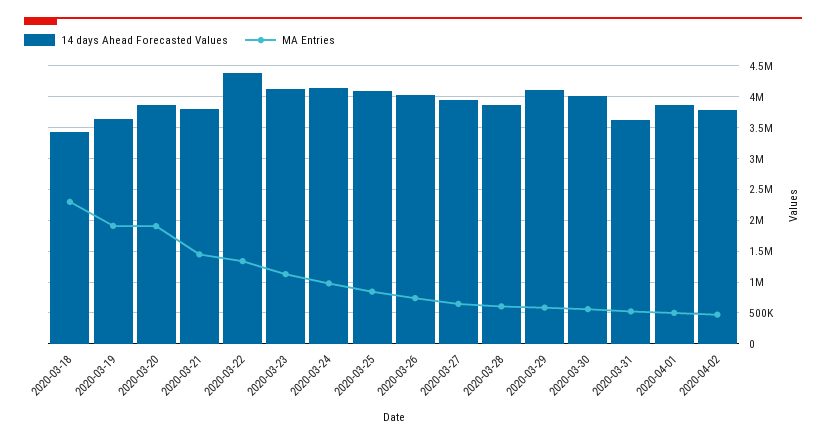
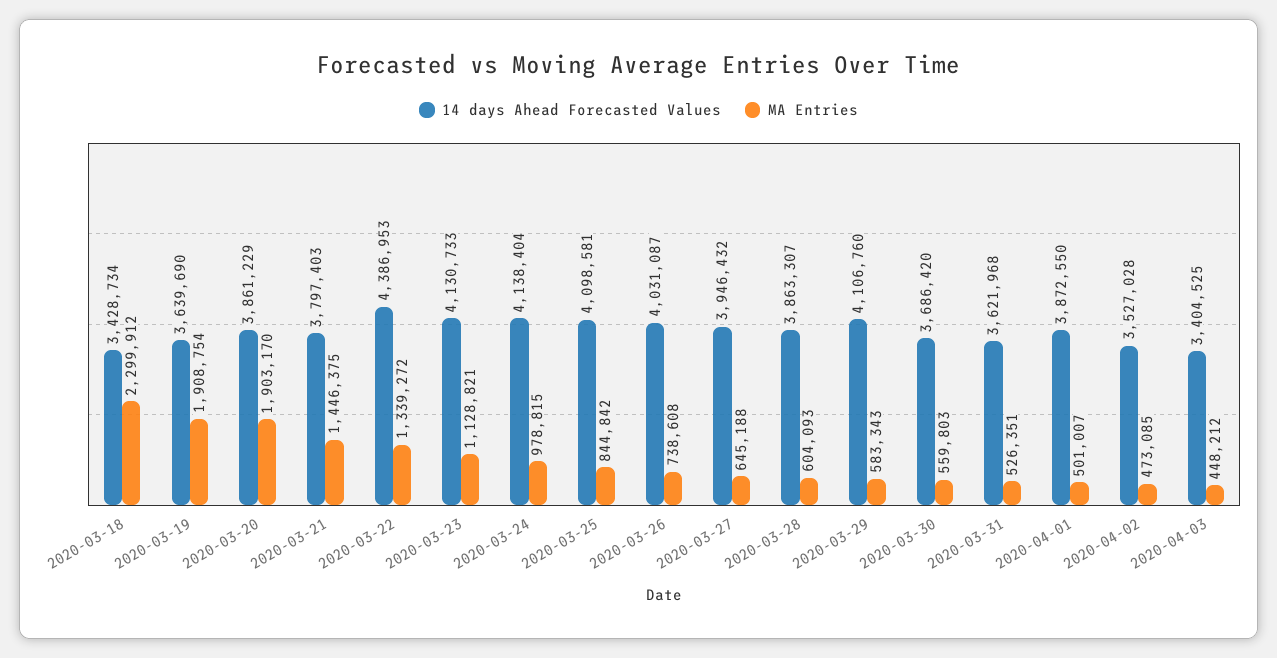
14 days Ahead Forecasted Values, 2020-03-30: 4000000 -> 3686420
14 days Ahead Forecasted Values, 2020-04-02: 3800000 -> 3527028
14 days Ahead Forecasted Values, 2020-04-03: none -> 3404525
MA Entries, 2020-04-03: none -> 448212

